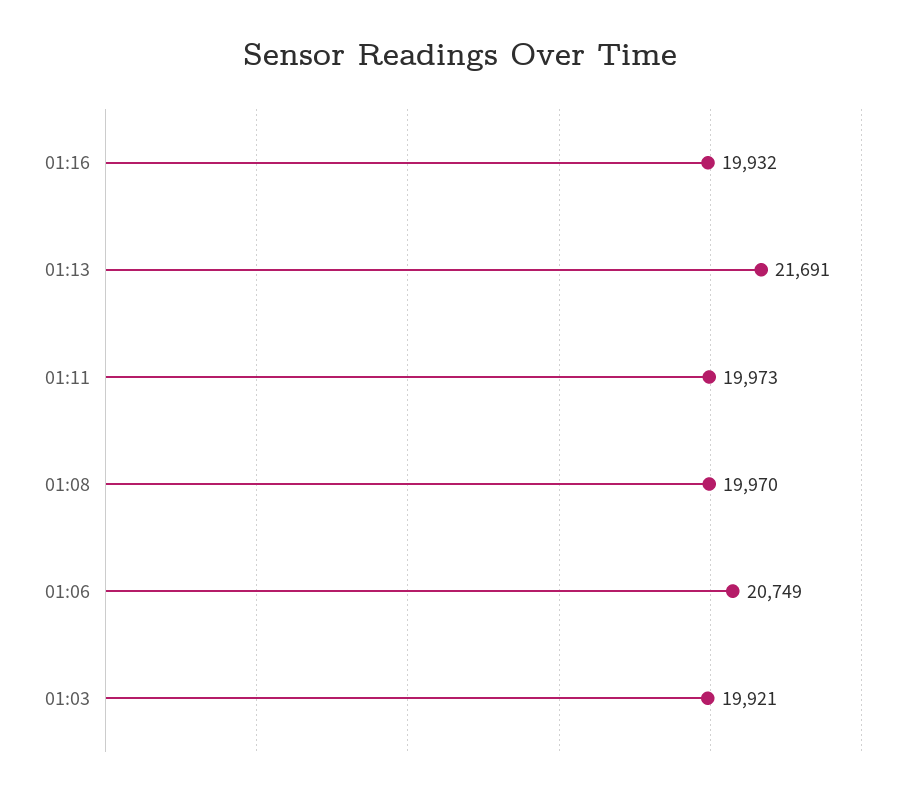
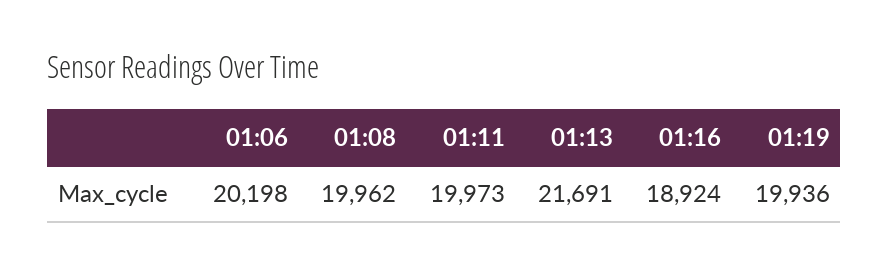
01:16: 19932 -> 18924
01:08: 19970 -> 19962
01:06: 20749 -> 20198
01:03: 19921 -> none
01:19: none -> 19936

